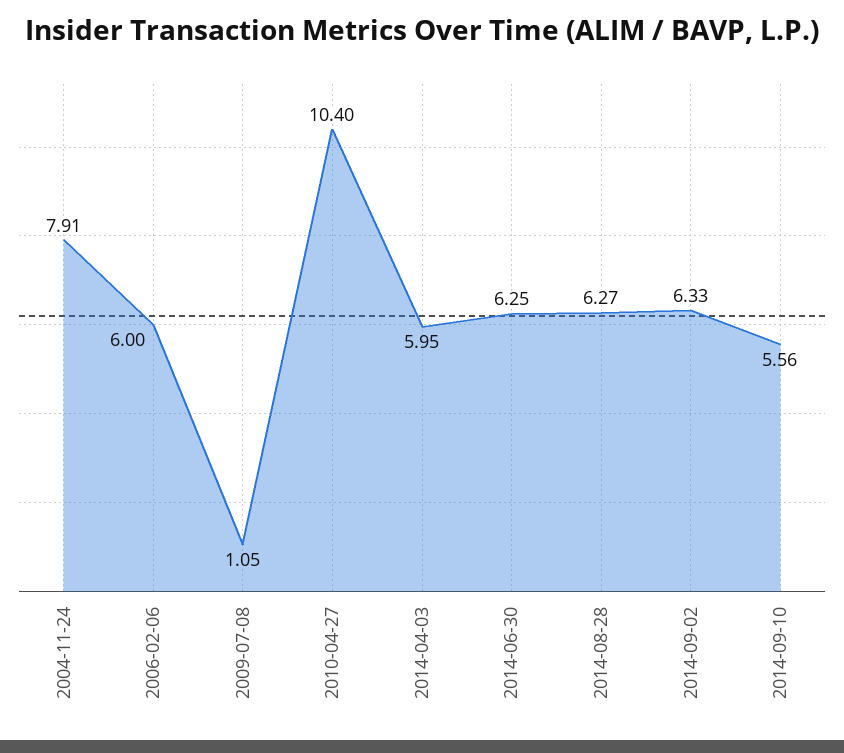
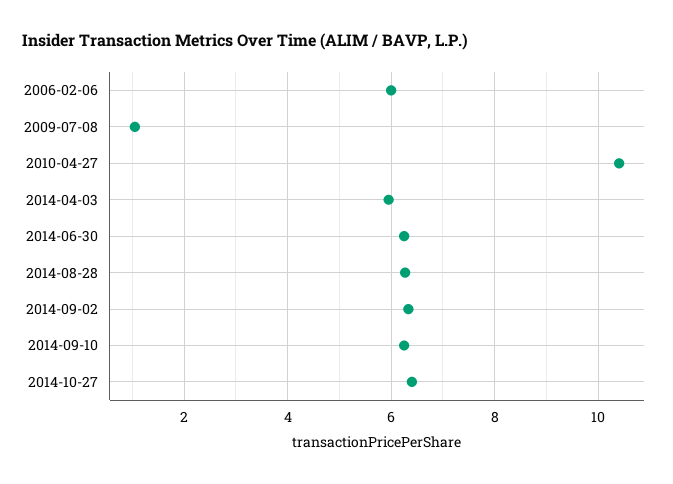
2004-11-24: 7.91 -> none
2014-09-10: 5.56 -> 6.2
2014-10-27: none -> 6.4

